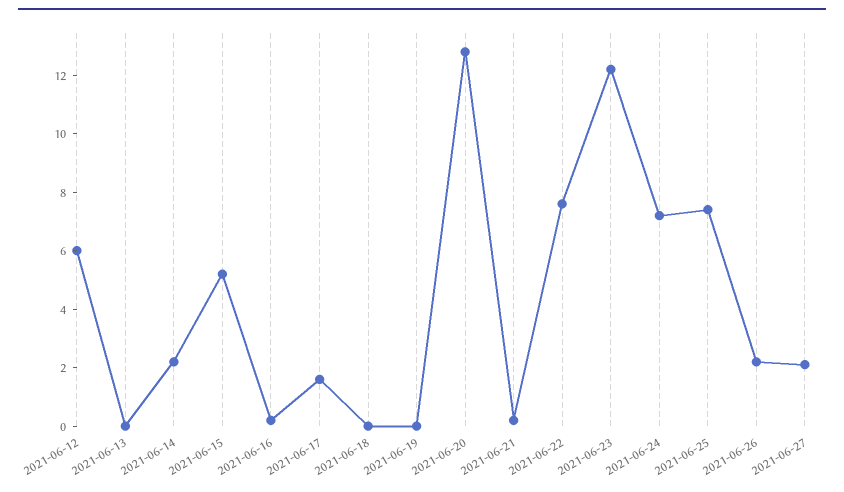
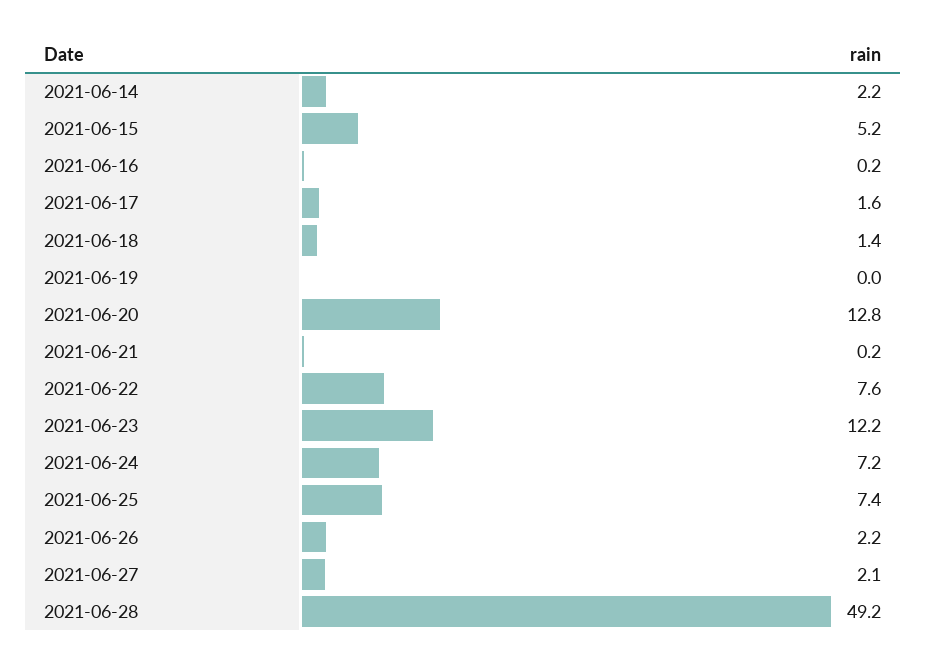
2021-06-12: 6 -> none
2021-06-13: 0 -> none
2021-06-18: 0 -> 1.4
2021-06-28: none -> 49.2

